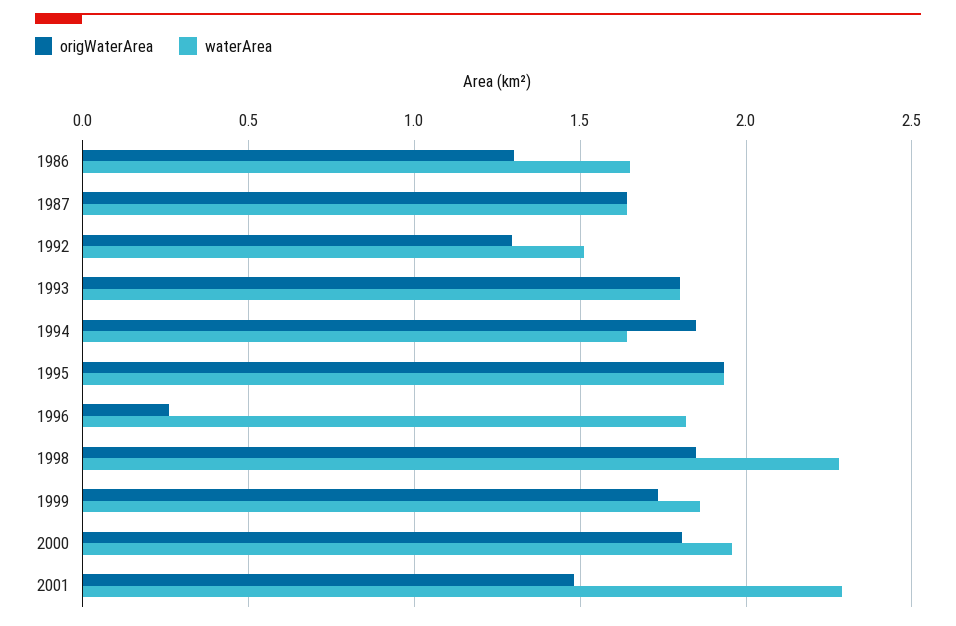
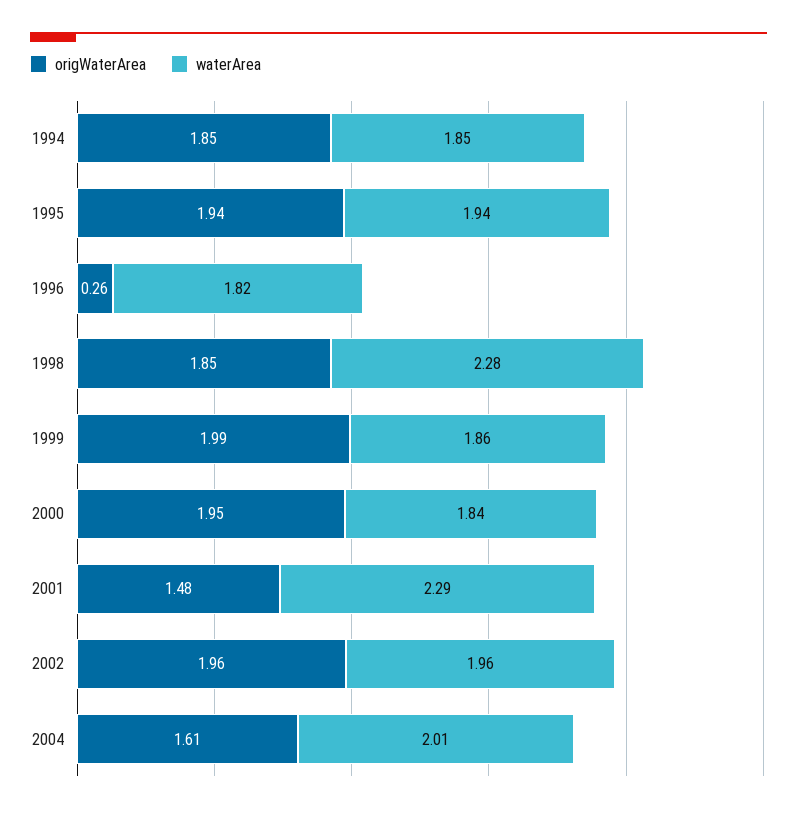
origWaterArea, 1986: 1.3 -> none
waterArea, 1986: 1.65 -> none
origWaterArea, 1987: 1.65 -> none
waterArea, 1987: 1.65 -> none
origWaterArea, 1992: 1.3 -> none
waterArea, 1992: 1.5 -> none
origWaterArea, 1993: 1.8 -> none
waterArea, 1993: 1.8 -> none
waterArea, 1994: 1.65 -> 1.85
origWaterArea, 1999: 1.75 -> 1.99
origWaterArea, 2000: 1.8 -> 1.95
waterArea, 2000: 1.95 -> 1.84
origWaterArea, 2002: none -> 1.96
waterArea, 2002: none -> 1.96
origWaterArea, 2004: none -> 1.61
waterArea, 2004: none -> 2.01

